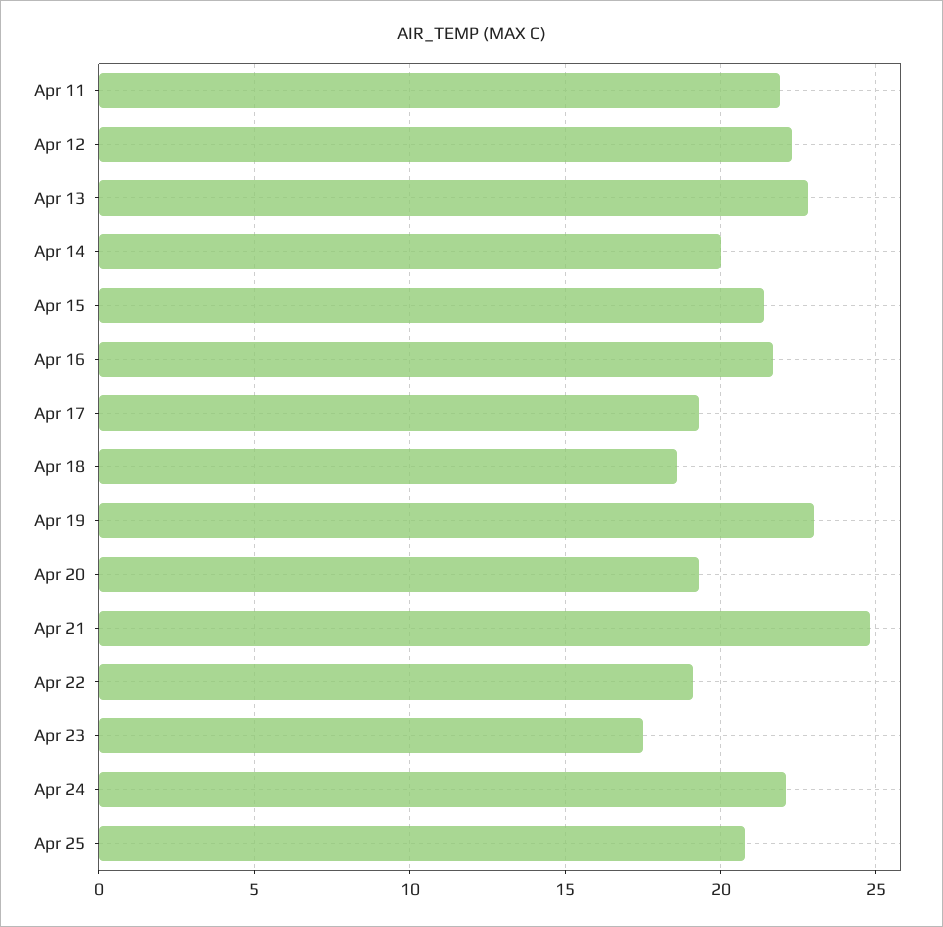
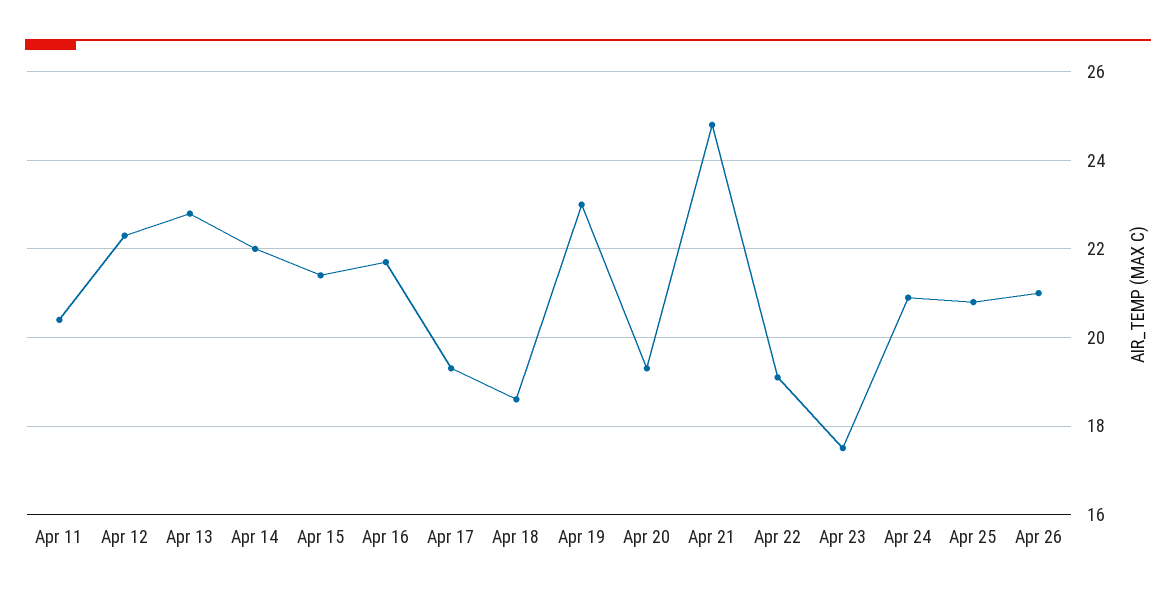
Apr 11: 22 -> 20.5
Apr 14: 20 -> 22
Apr 24: 22 -> 21
Apr 26: none -> 21

